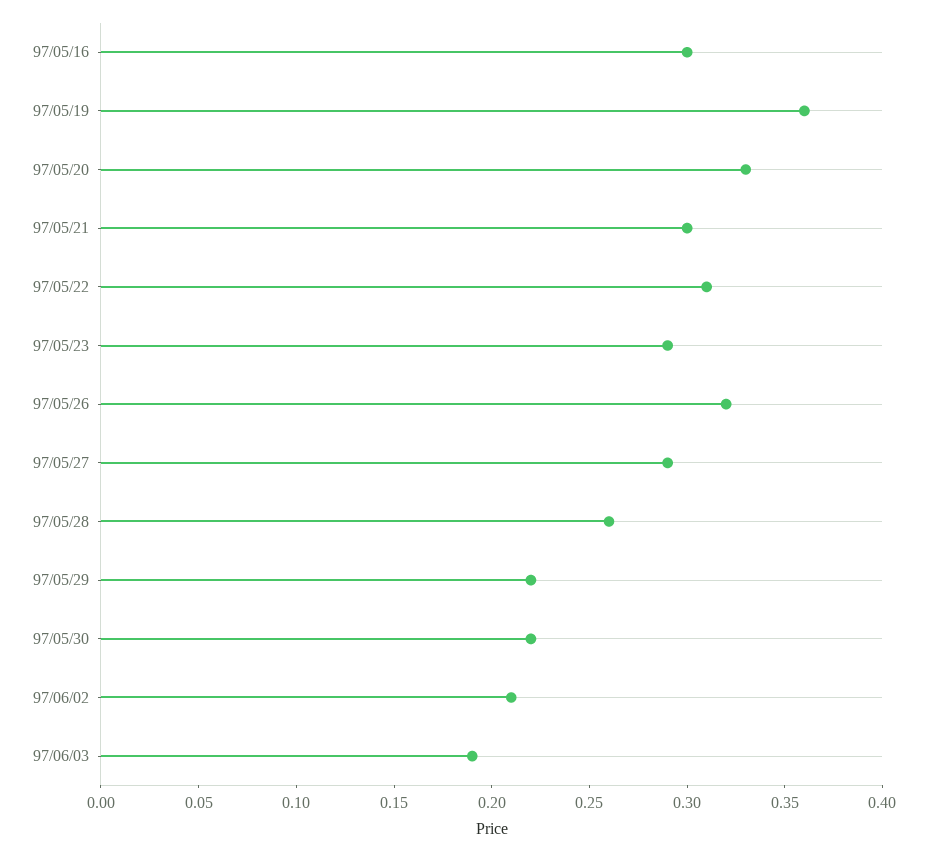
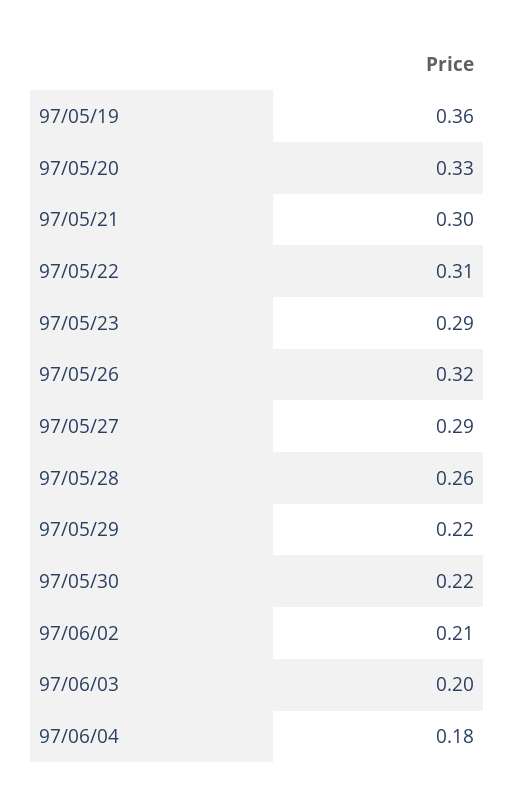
97/05/16: 0.3 -> none
97/06/03: 0.19 -> 0.2
97/06/04: none -> 0.18

